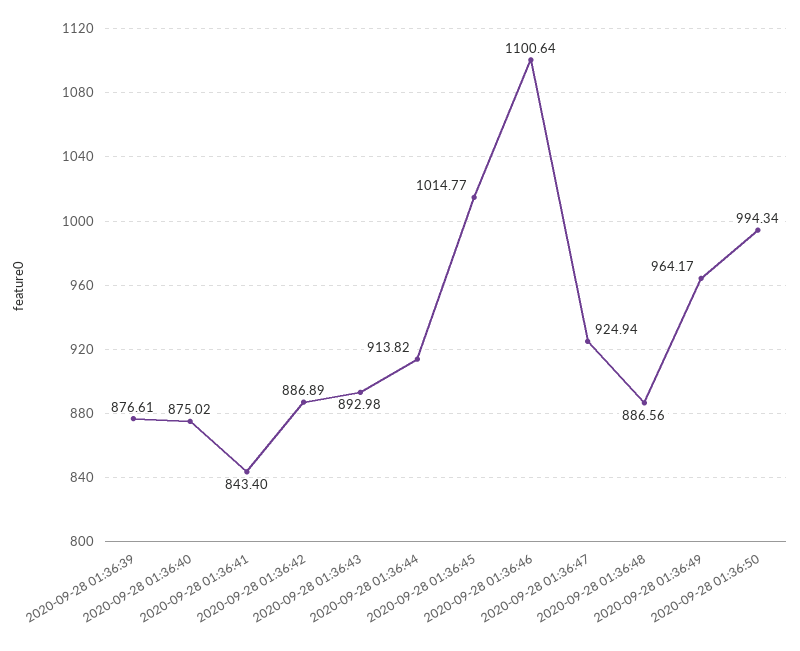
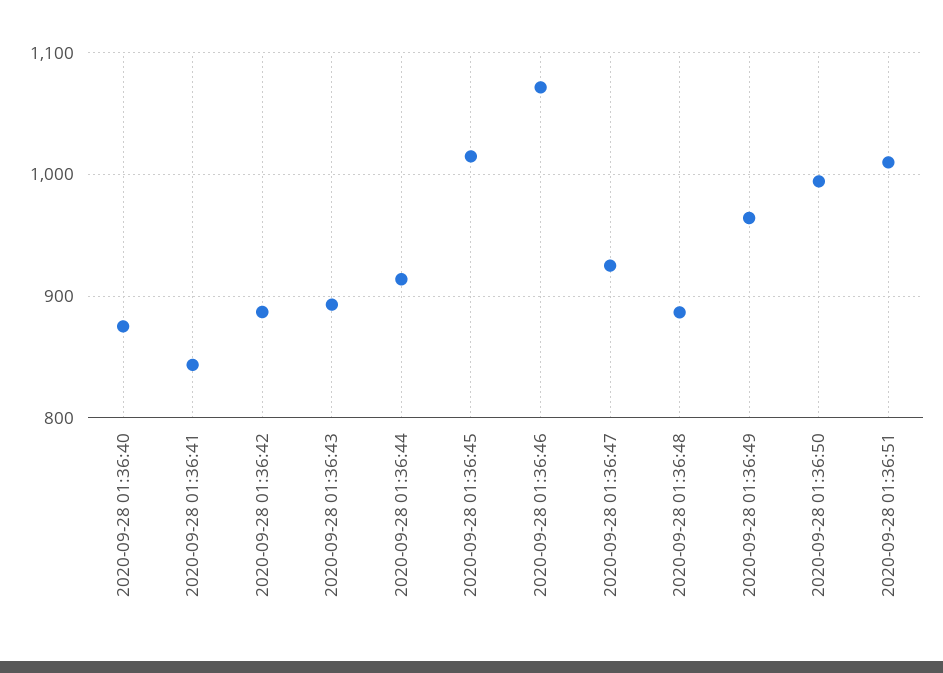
2020-09-28 01:36:39: 876.61 -> none
2020-09-28 01:36:46: 1100.64 -> 1070
2020-09-28 01:36:51: none -> 1010

